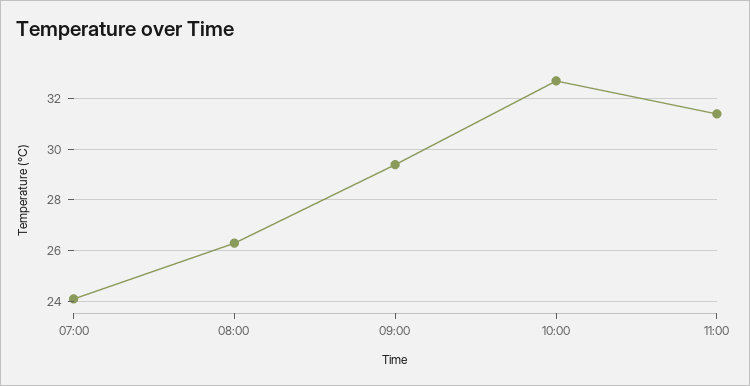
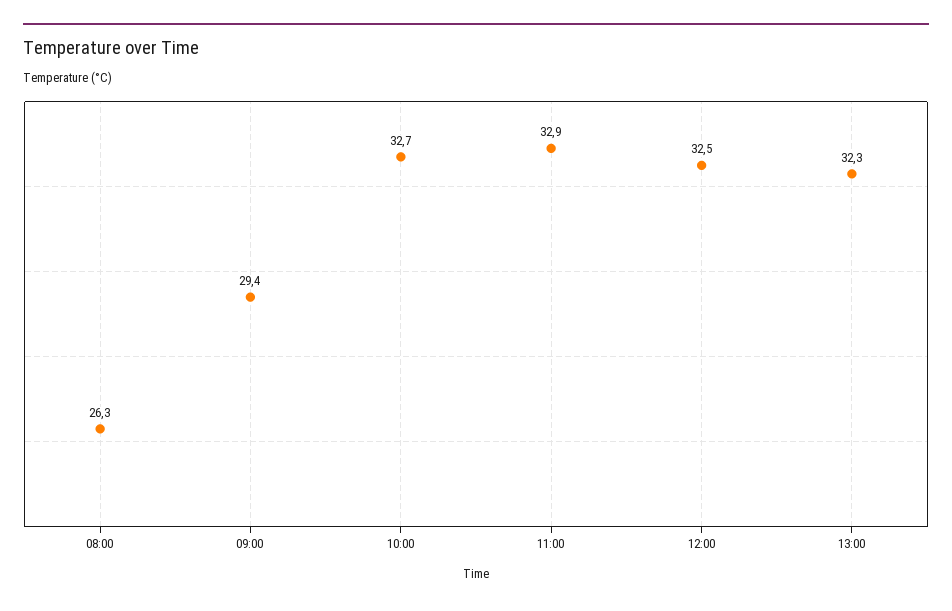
07:00: 24 -> none
11:00: 31.5 -> 32.9
12:00: none -> 32.5
13:00: none -> 32.3

